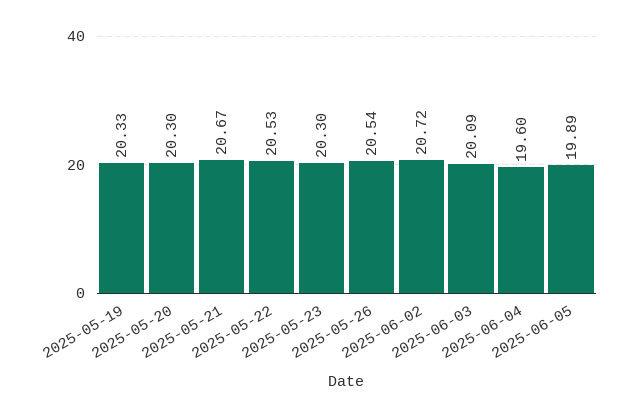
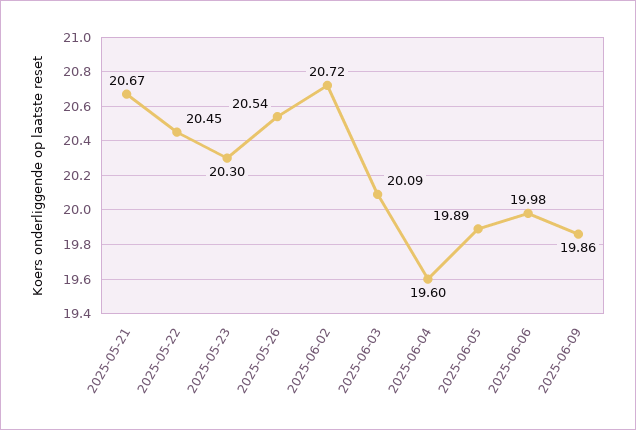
2025-05-19: 20.33 -> none
2025-05-20: 20.3 -> none
2025-05-22: 20.53 -> 20.45
2025-06-06: none -> 19.98
2025-06-09: none -> 19.86

